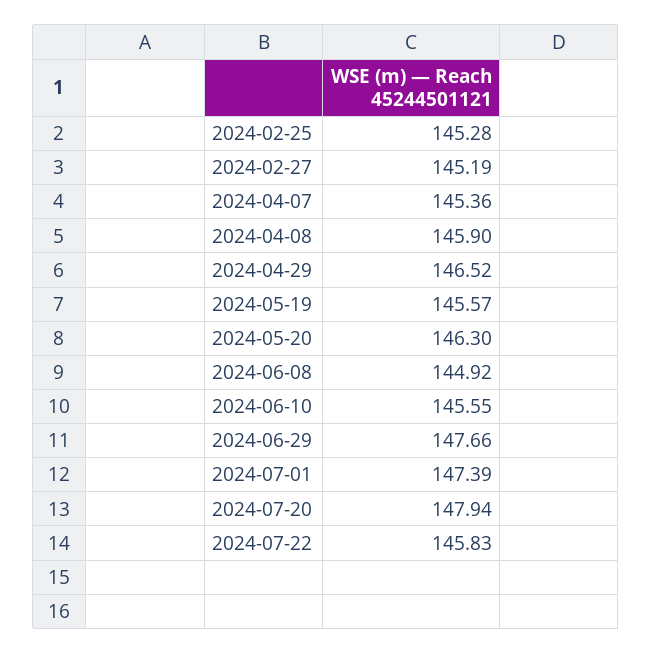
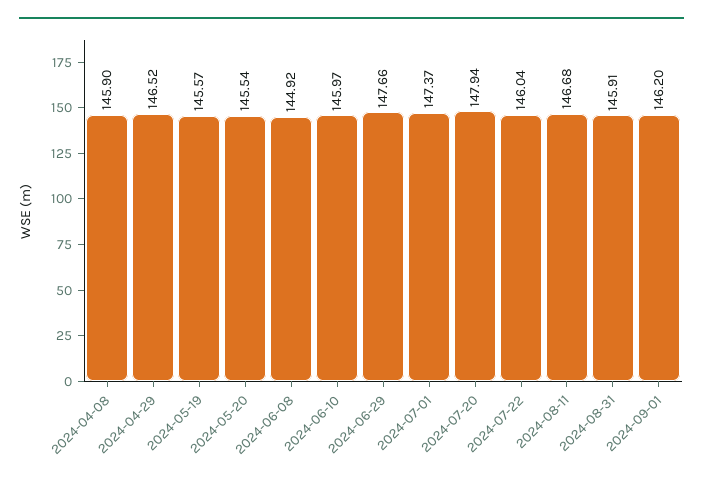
2024-02-25: 145.28 -> none
2024-02-27: 145.19 -> none
2024-04-07: 145.36 -> none
2024-05-20: 146.3 -> 145.54
2024-06-10: 145.55 -> 145.97
2024-07-01: 147.39 -> 147.37
2024-07-22: 145.83 -> 146.04
2024-08-11: none -> 146.68
2024-08-31: none -> 145.91
2024-09-01: none -> 146.2

